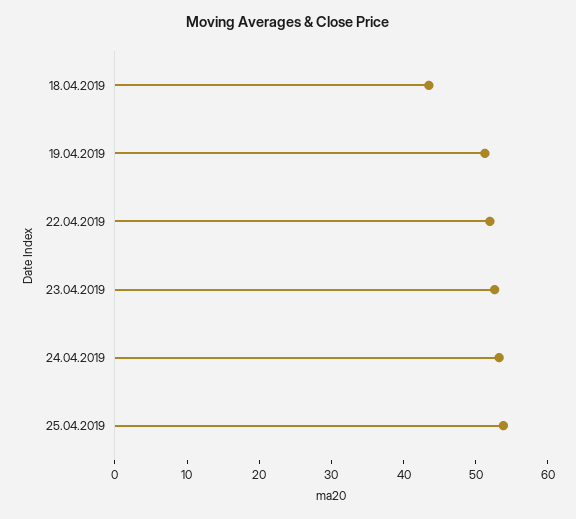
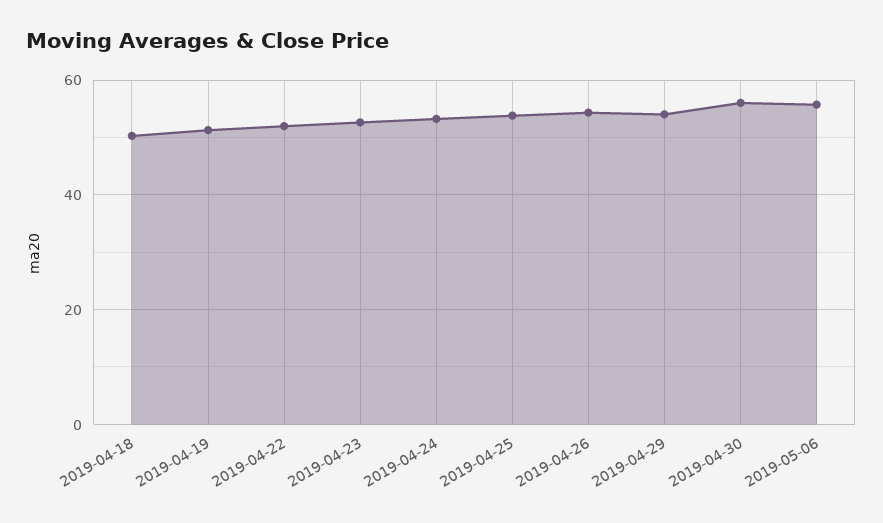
18.04.2019: 44 -> 50
2019-04-26: none -> 54
2019-04-29: none -> 54
2019-04-30: none -> 56
2019-05-06: none -> 56

